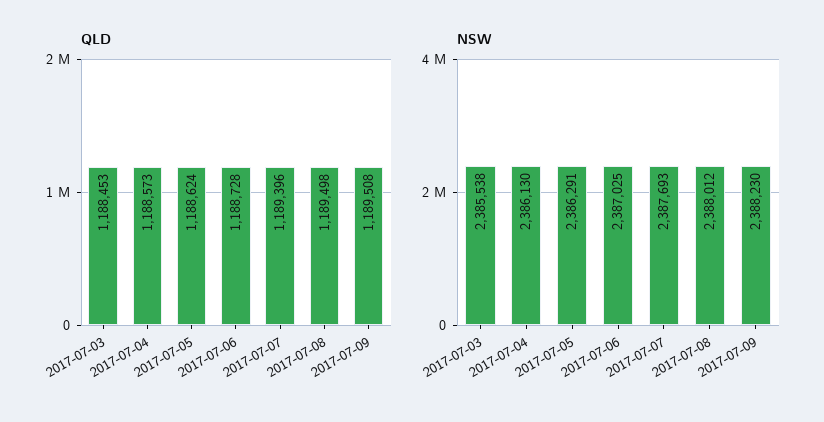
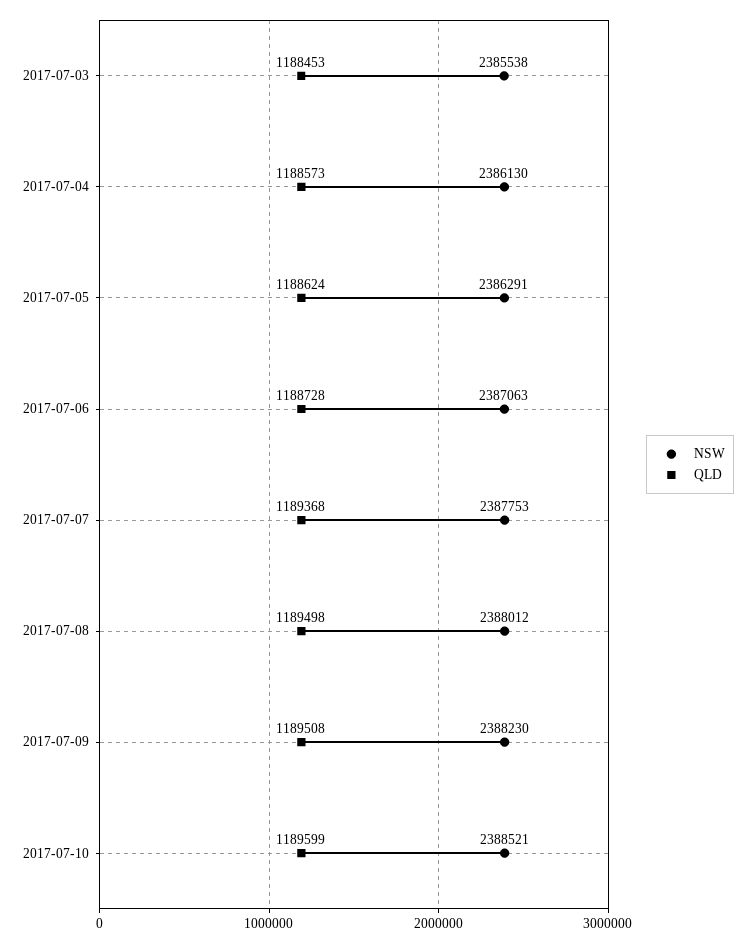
QLD, 2017-07-07: 1189396 -> 1189368
NSW, 2017-07-06: 2387025 -> 2387063
NSW, 2017-07-07: 2387693 -> 2387753
NSW, 2017-07-10: none -> 2388521
QLD, 2017-07-10: none -> 1189599

